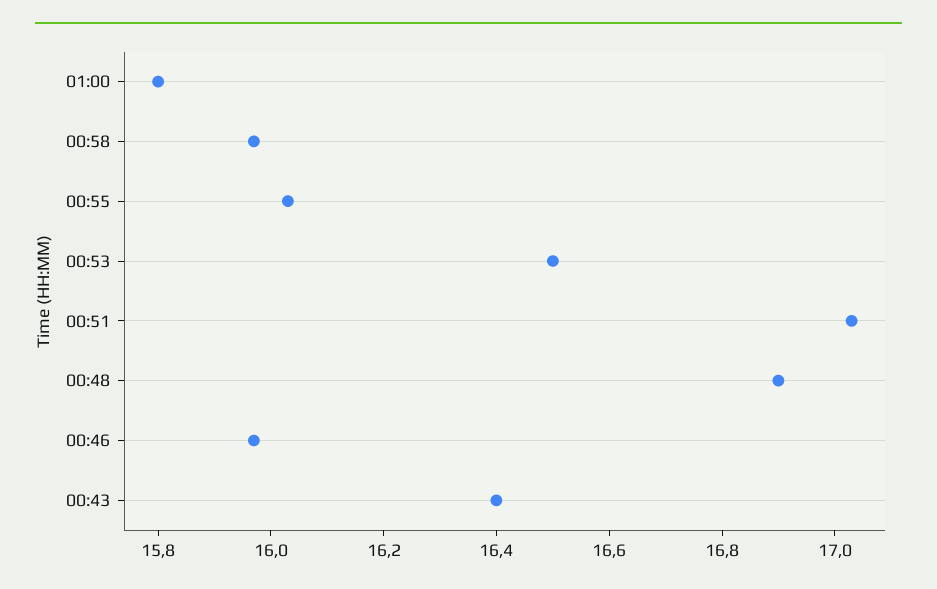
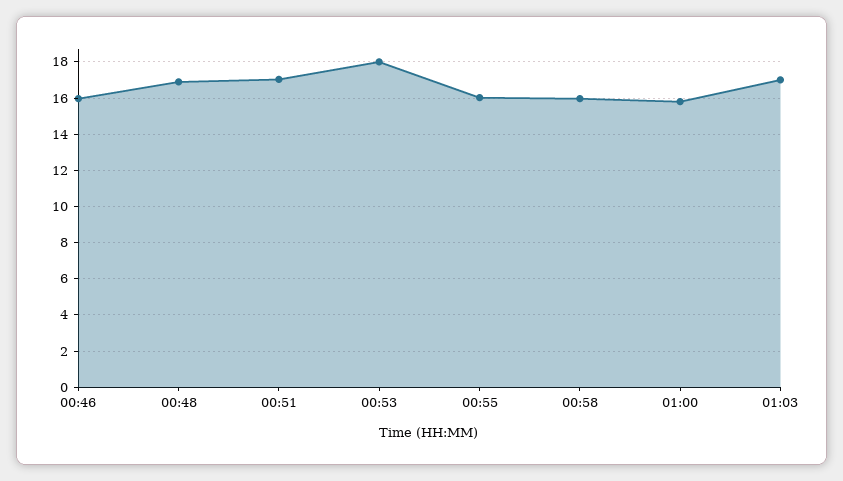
00:53: 16.5 -> 18
00:43: 16.4 -> none
01:03: none -> 17

